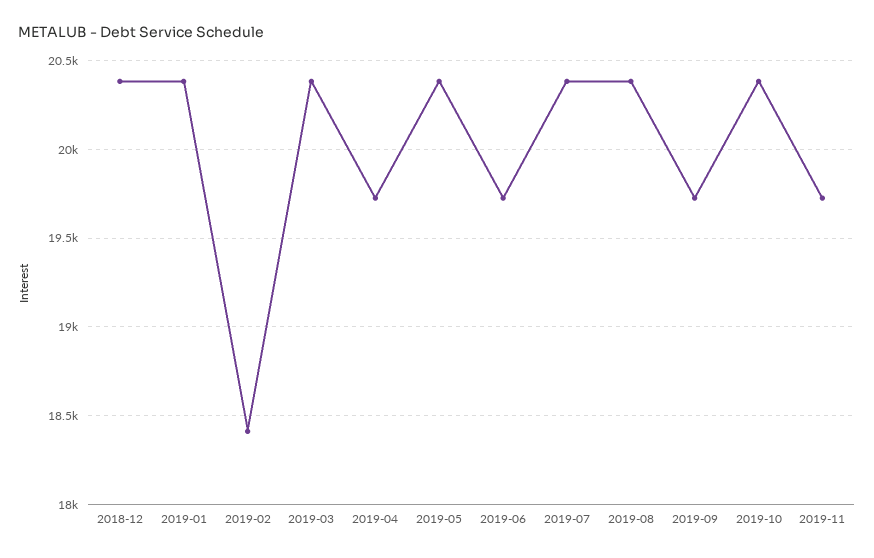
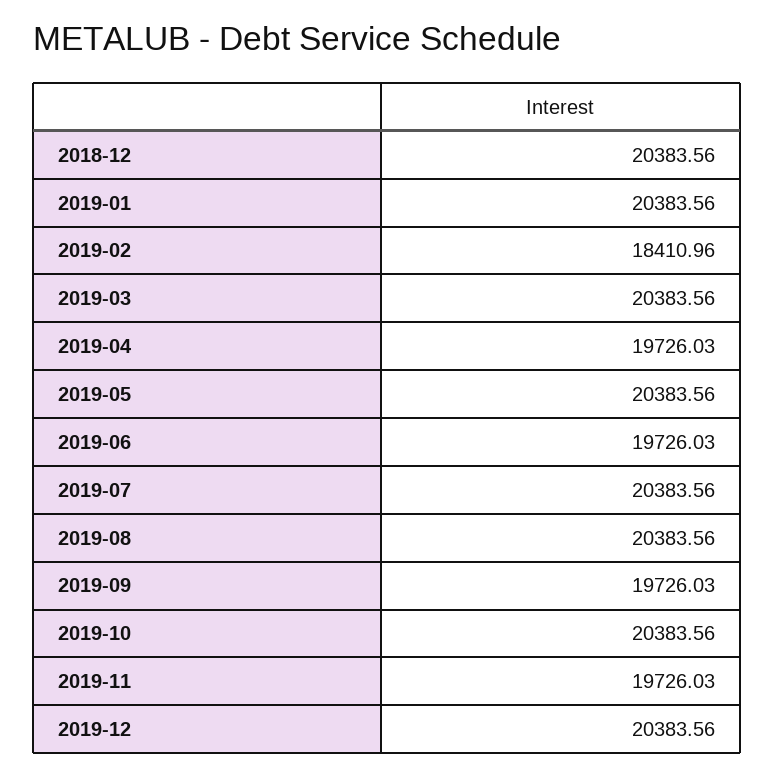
2019-12: none -> 20383.56

